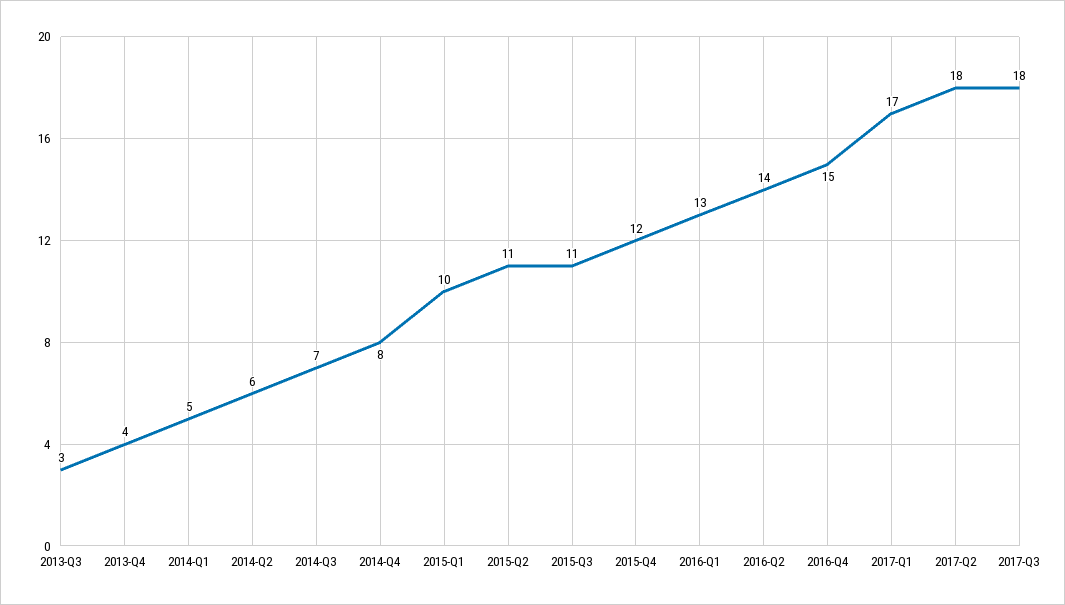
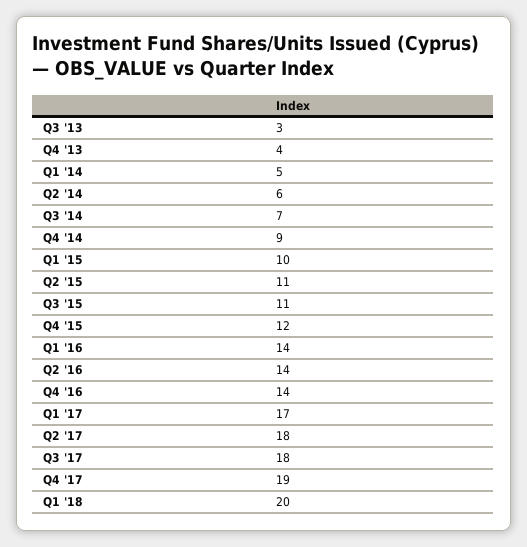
2014-Q4: 8 -> 9
2016-Q1: 13 -> 14
2016-Q4: 15 -> 14
Q4 '17: none -> 19
Q1 '18: none -> 20

